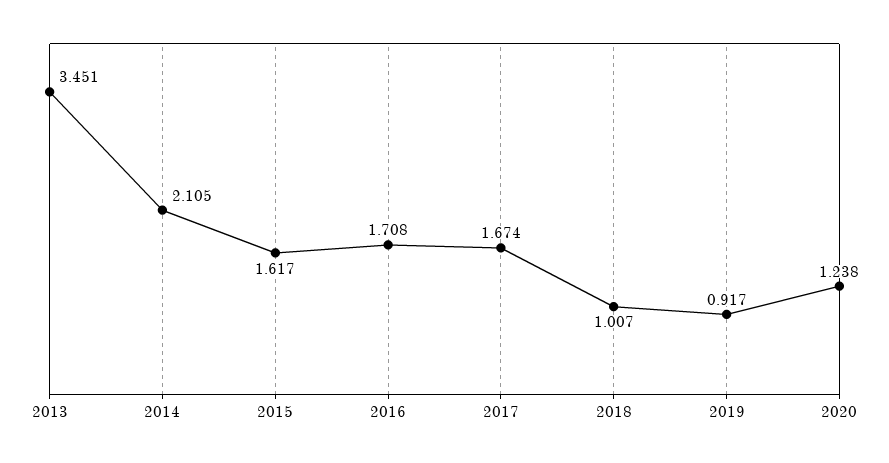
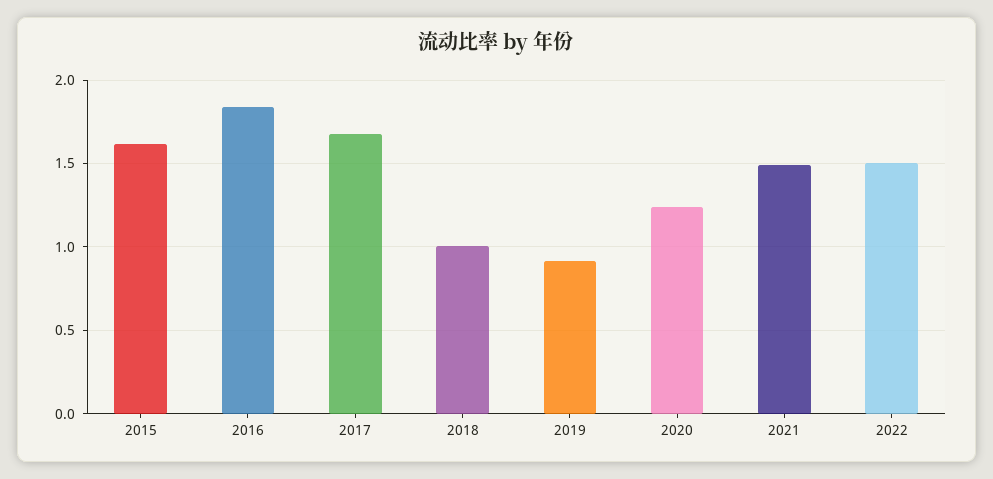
2013: 3.451 -> none
2014: 2.105 -> none
2016: 1.708 -> 1.85
2021: none -> 1.5
2022: none -> 1.5

